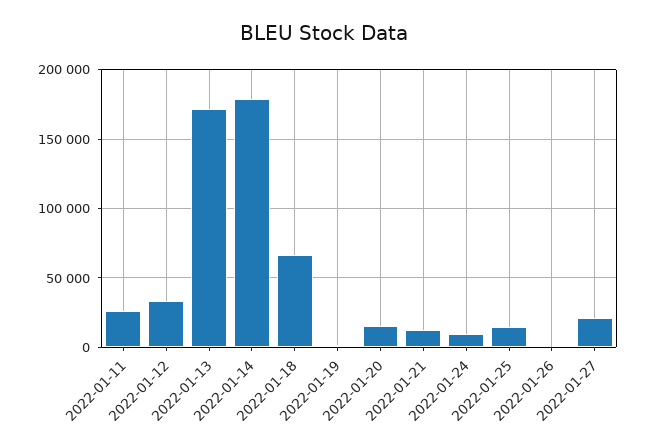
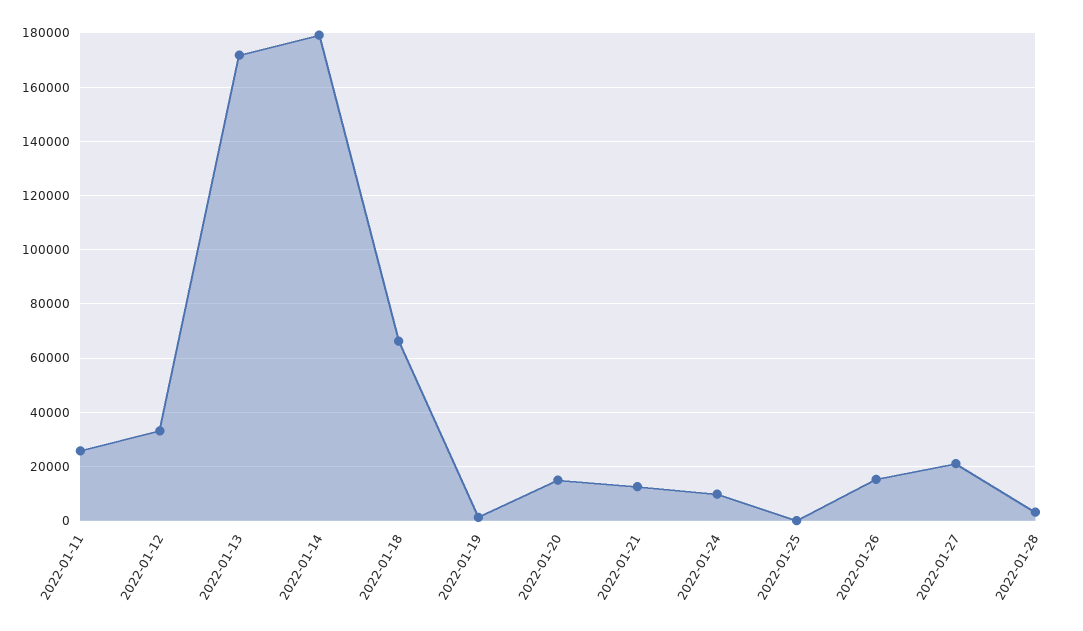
2022-01-25: 15000 -> 0
2022-01-26: 0 -> 15000
2022-01-28: none -> 2500

